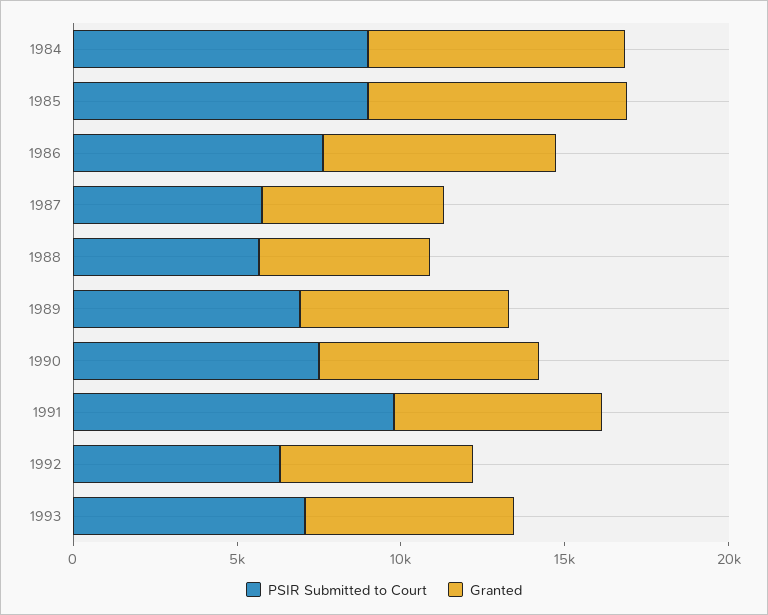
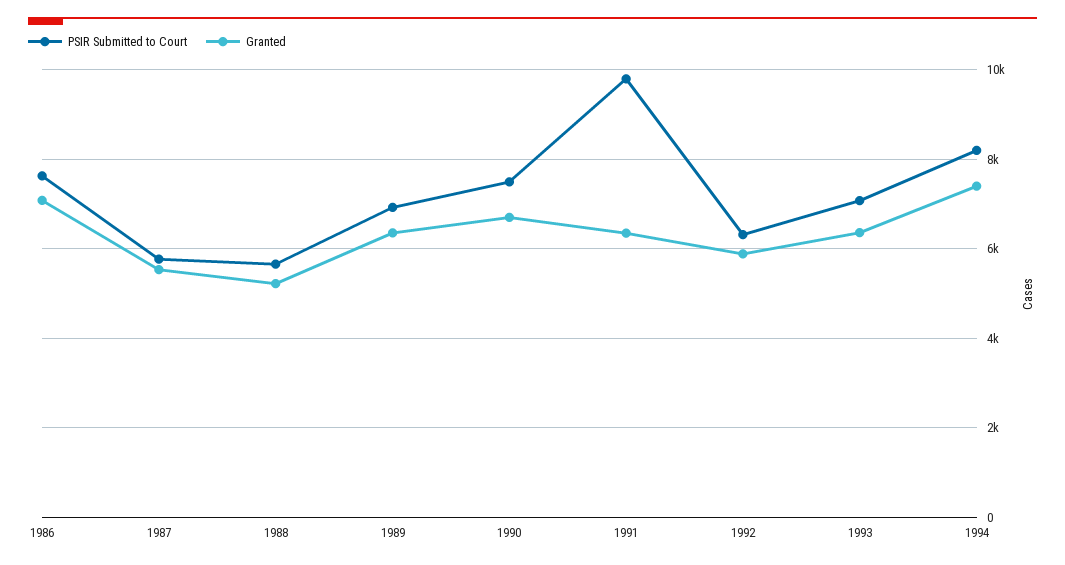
PSIR Submitted to Court, 1984: 9000 -> none
Granted, 1984: 8000 -> none
PSIR Submitted to Court, 1985: 9000 -> none
Granted, 1985: 8000 -> none
PSIR Submitted to Court, 1994: none -> 8200
Granted, 1994: none -> 7400

